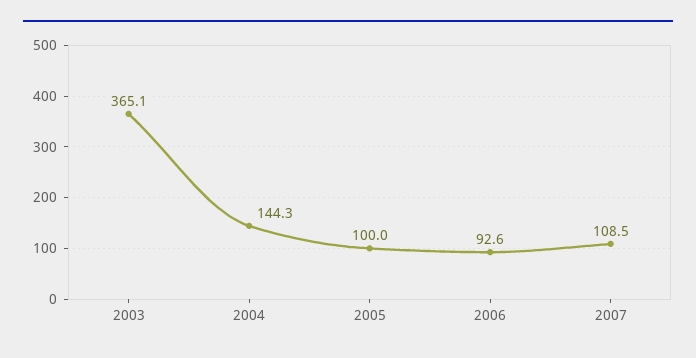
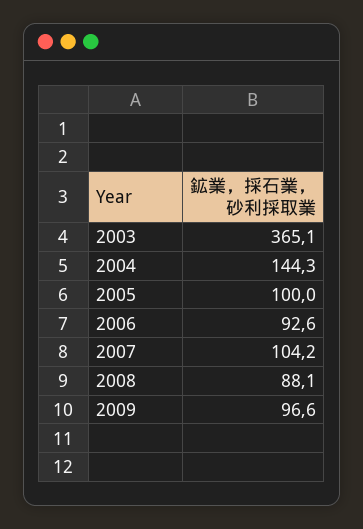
2007: 108.5 -> 104.2
2008: none -> 88.1
2009: none -> 96.6

